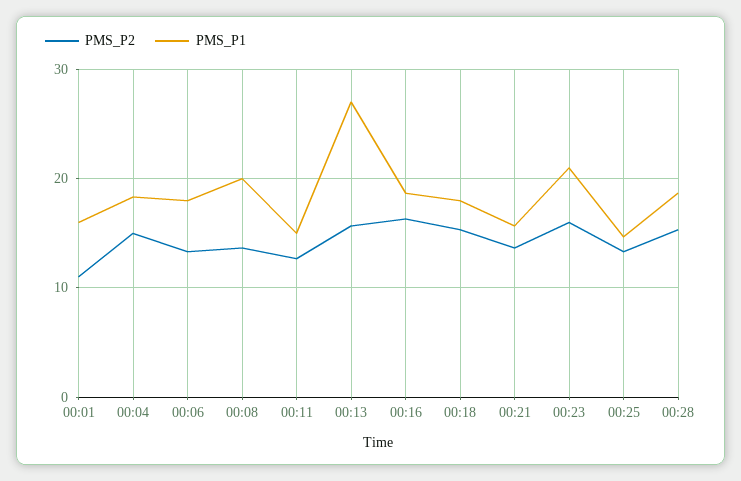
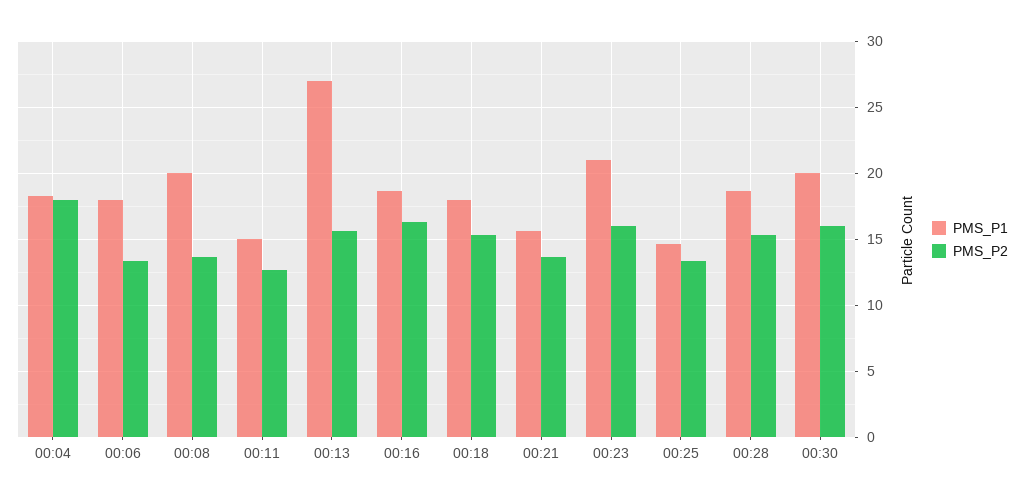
PMS_P2, 00:01: 11 -> none
PMS_P1, 00:01: 16 -> none
PMS_P2, 00:04: 15 -> 18
PMS_P1, 00:30: none -> 20
PMS_P2, 00:30: none -> 16

